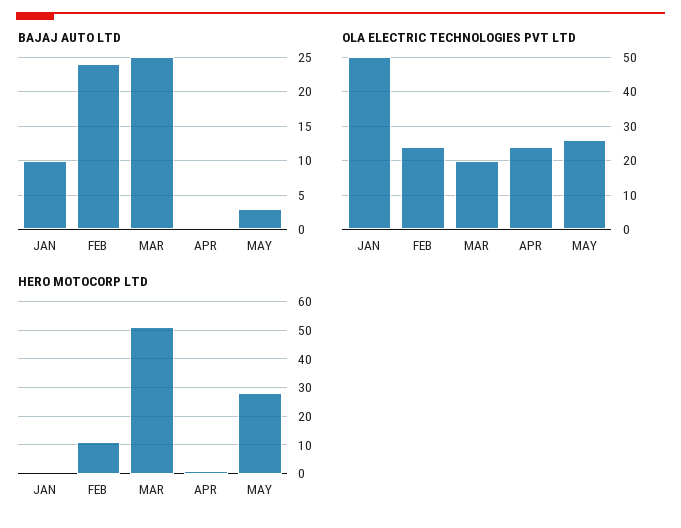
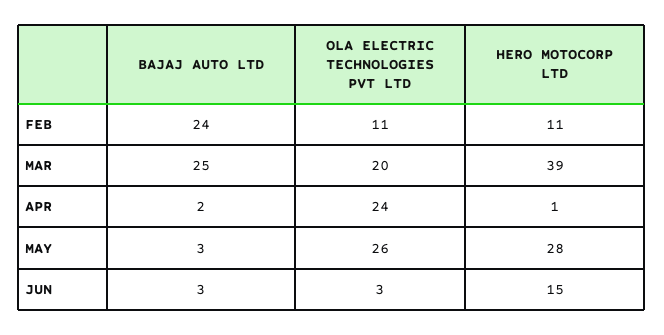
BAJAJ AUTO LTD, JAN: 10 -> none
BAJAJ AUTO LTD, APR: 0 -> 2
OLA ELECTRIC TECHNOLOGIES PVT LTD, JAN: 50 -> none
OLA ELECTRIC TECHNOLOGIES PVT LTD, FEB: 25 -> 11
HERO MOTOCORP LTD, JAN: 0 -> none
HERO MOTOCORP LTD, MAR: 50 -> 39
BAJAJ AUTO LTD, JUN: none -> 3
OLA ELECTRIC TECHNOLOGIES PVT LTD, JUN: none -> 3
HERO MOTOCORP LTD, JUN: none -> 15

